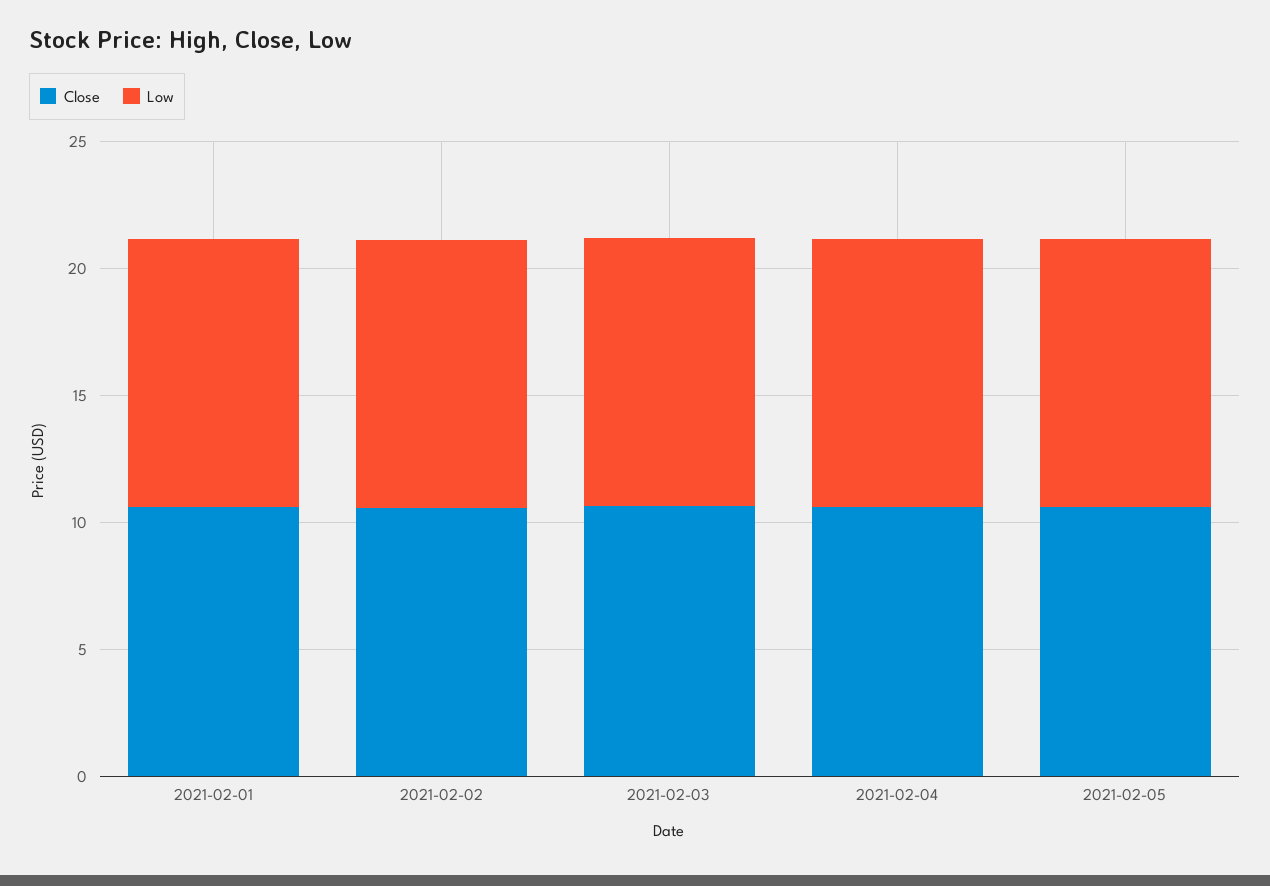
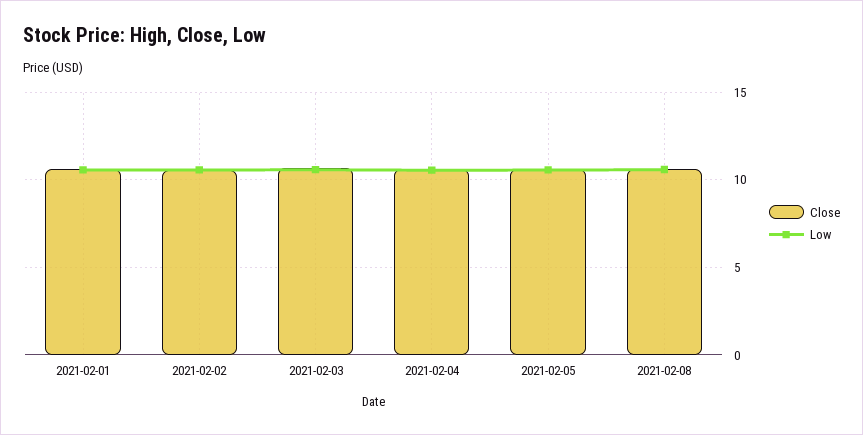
Close, 2021-02-08: none -> 10.5
Low, 2021-02-08: none -> 10.5

